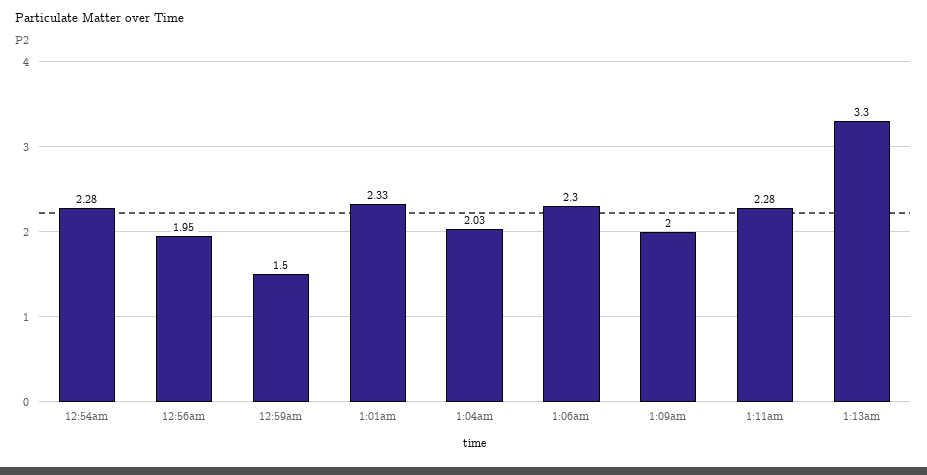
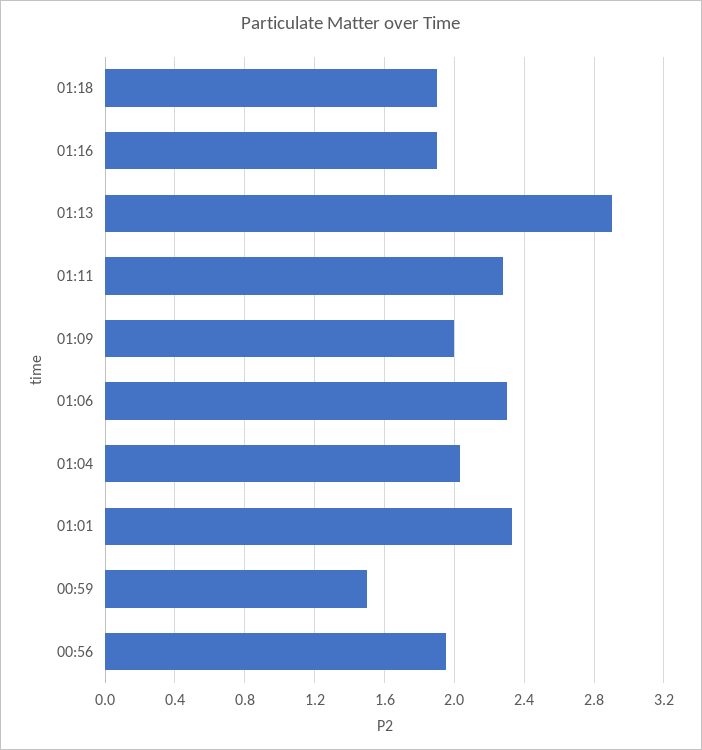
12:54am: 2.28 -> none
1:13am: 3.3 -> 2.9
01:18: none -> 1.9
01:16: none -> 1.9

